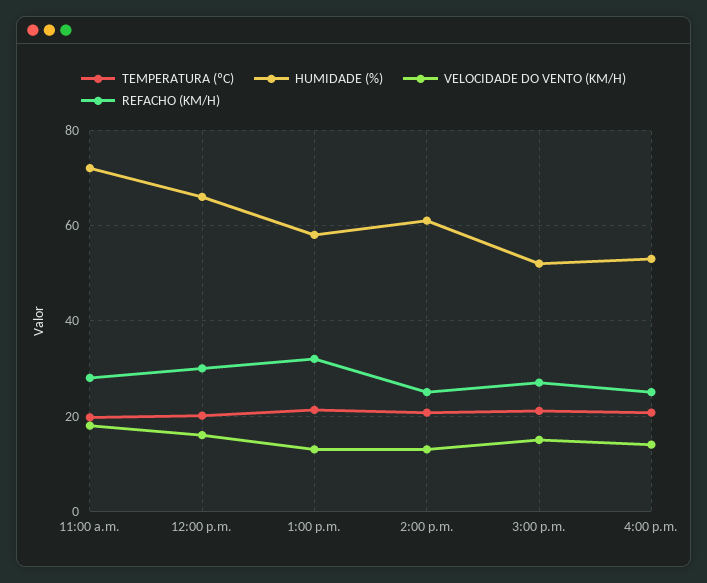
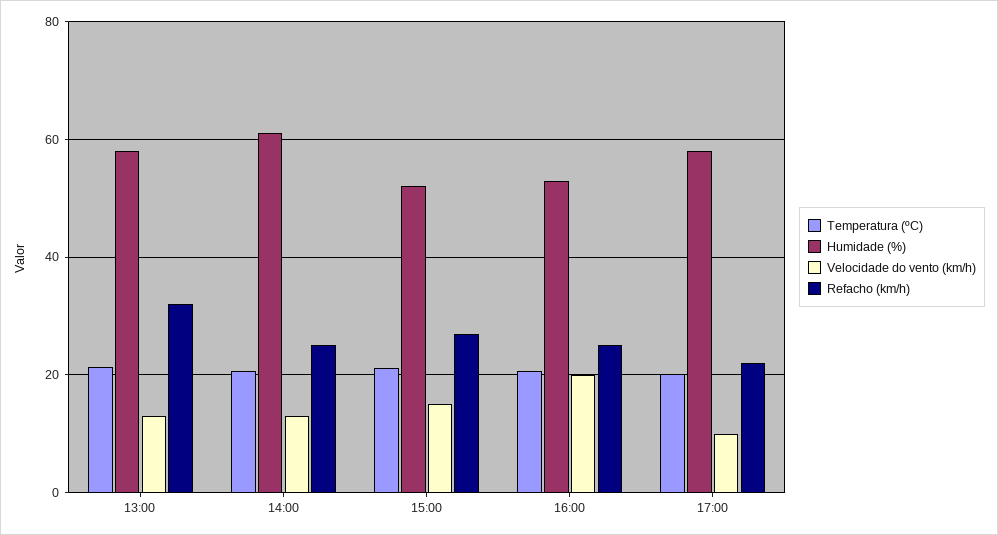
TEMPERATURA (ºC), 11:00 a.m.: 20 -> none
HUMIDADE (%), 11:00 a.m.: 72 -> none
VELOCIDADE DO VENTO (KM/H), 11:00 a.m.: 18 -> none
REFACHO (KM/H), 11:00 a.m.: 28 -> none
TEMPERATURA (ºC), 12:00 p.m.: 20 -> none
HUMIDADE (%), 12:00 p.m.: 66 -> none
VELOCIDADE DO VENTO (KM/H), 12:00 p.m.: 16 -> none
REFACHO (KM/H), 12:00 p.m.: 30 -> none
VELOCIDADE DO VENTO (KM/H), 4:00 p.m.: 14 -> 20
TEMPERATURA (ºC), 17:00: none -> 20
HUMIDADE (%), 17:00: none -> 58
VELOCIDADE DO VENTO (KM/H), 17:00: none -> 10
REFACHO (KM/H), 17:00: none -> 22

